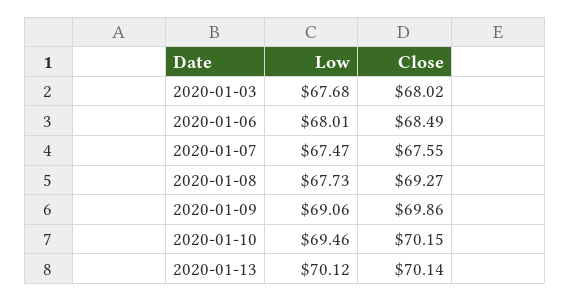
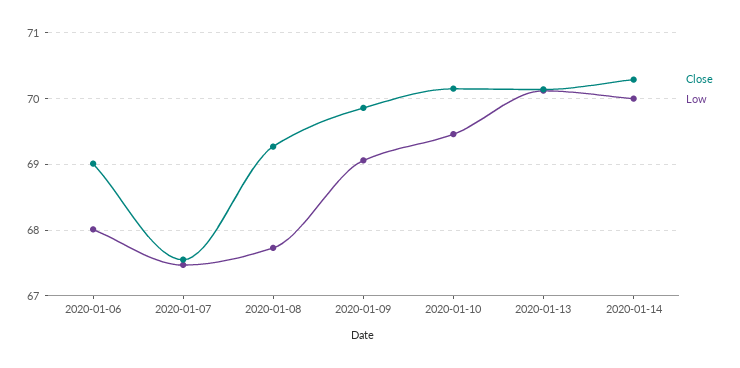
Low, 2020-01-03: 67.68 -> none
Close, 2020-01-03: 68.02 -> none
Close, 2020-01-06: 68.49 -> 69
Close, 2020-01-14: none -> 70.3
Low, 2020-01-14: none -> 70

